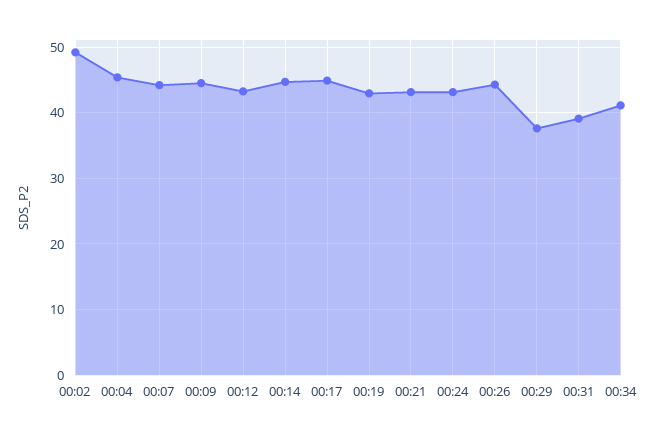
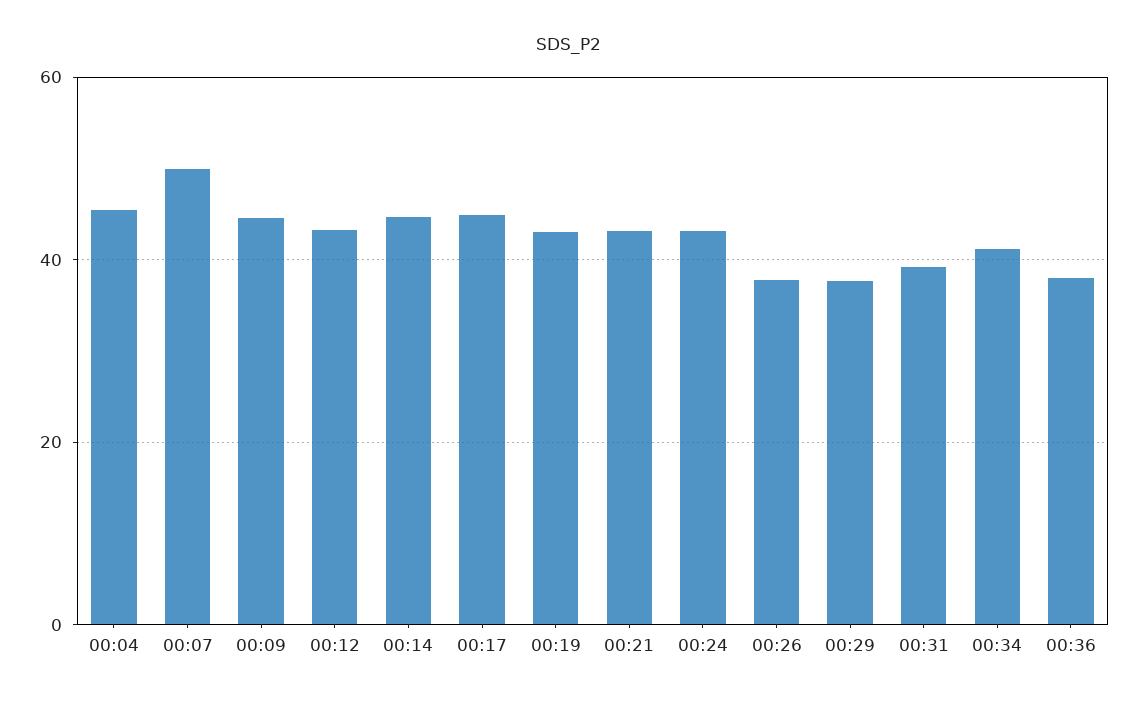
00:02: 49 -> none
00:07: 44 -> 50
00:26: 44 -> 38
00:36: none -> 38

